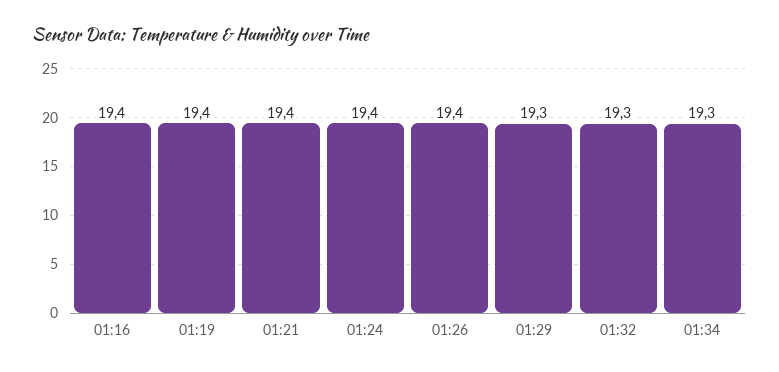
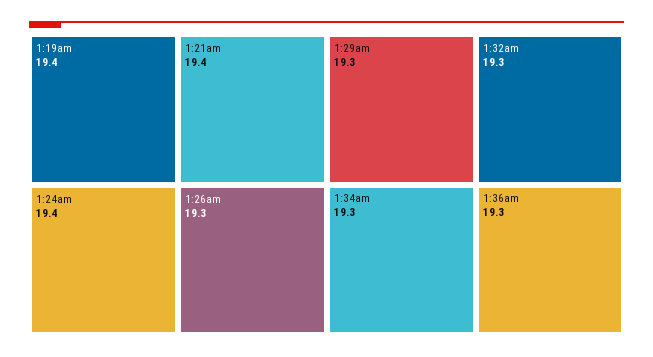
01:16: 19.4 -> none
01:26: 19.4 -> 19.3
1:36am: none -> 19.3

